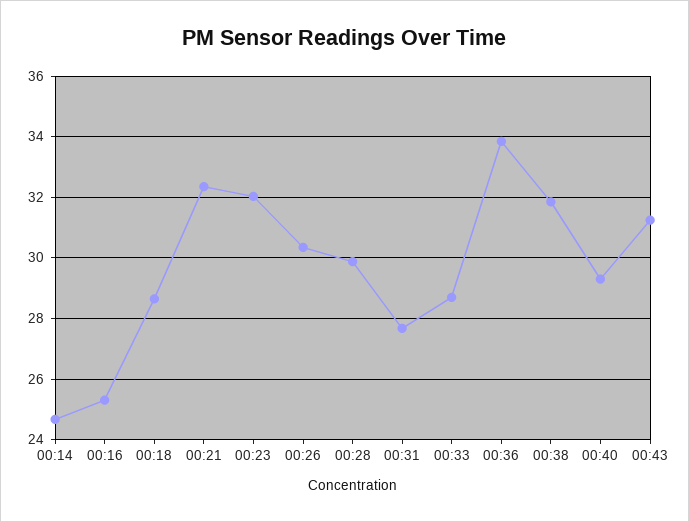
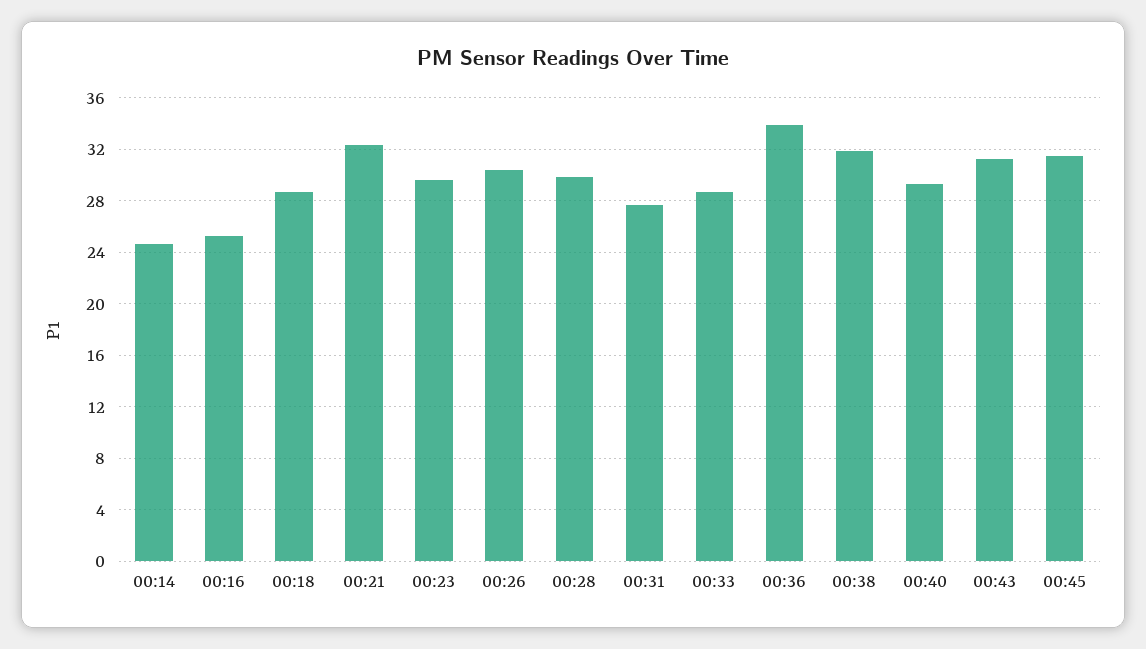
00:23: 32 -> 29.5
00:45: none -> 31.5

